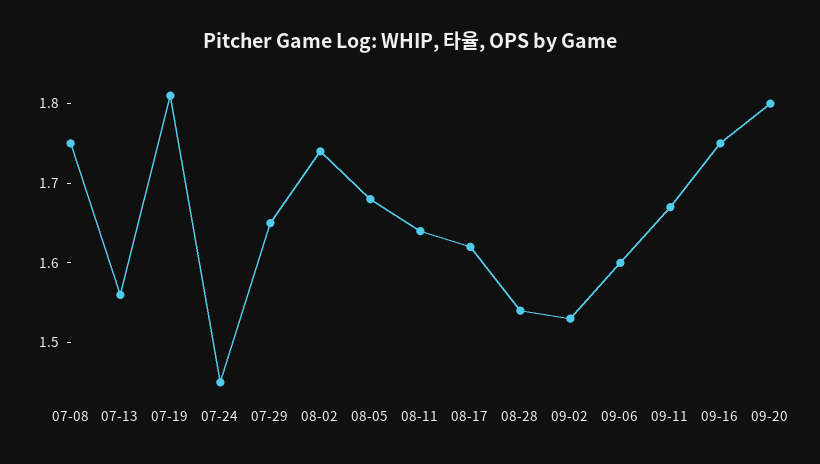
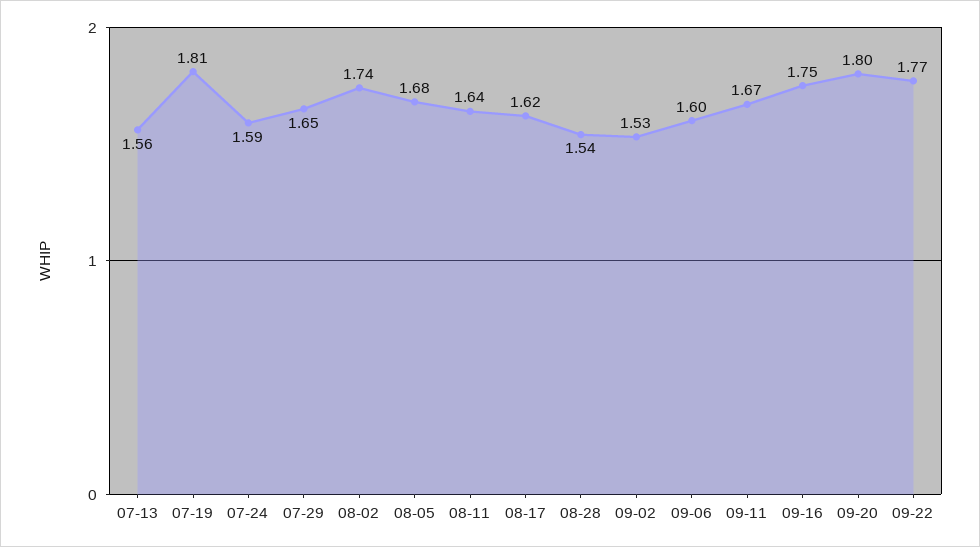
07-08: 1.75 -> none
07-24: 1.45 -> 1.59
09-22: none -> 1.77

